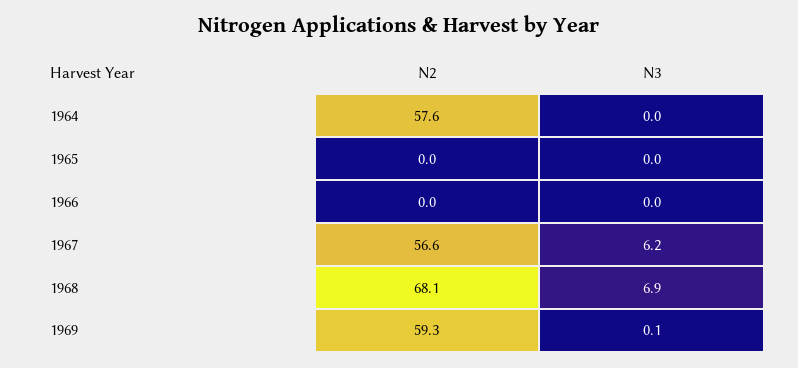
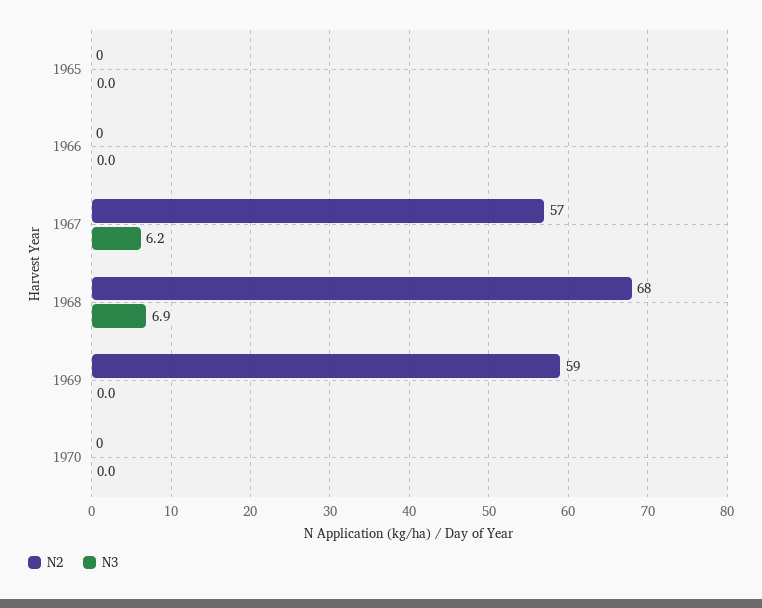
N2, 1964: 57.6 -> none
N3, 1964: 0 -> none
N3, 1969: 0.1 -> 0
N2, 1970: none -> 0
N3, 1970: none -> 0

